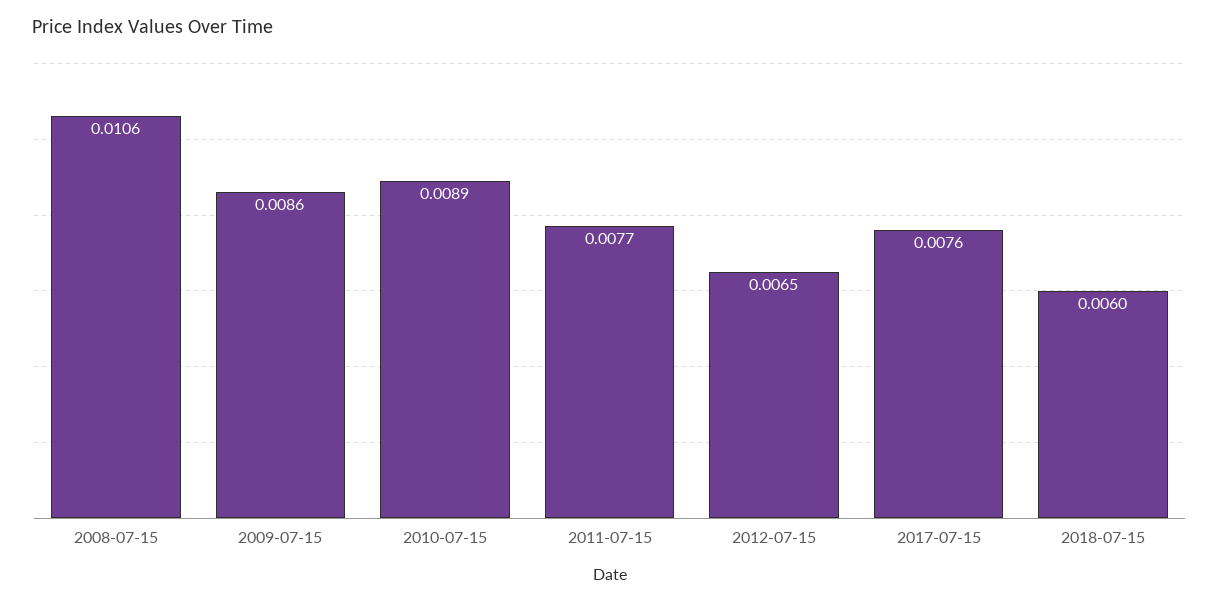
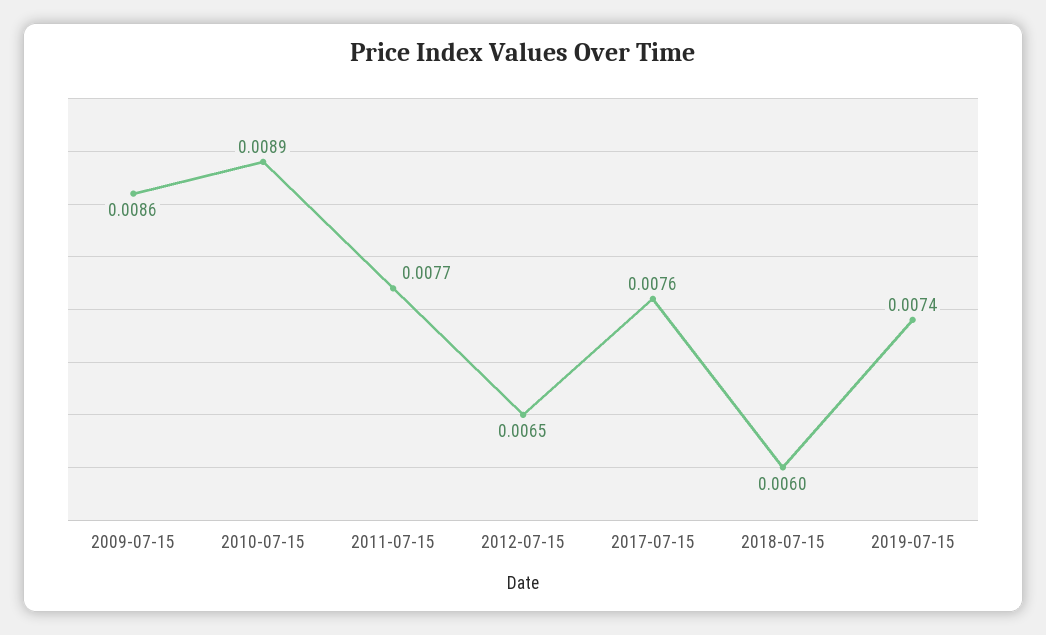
2008-07-15: 0.0106 -> none
2019-07-15: none -> 0.0074

